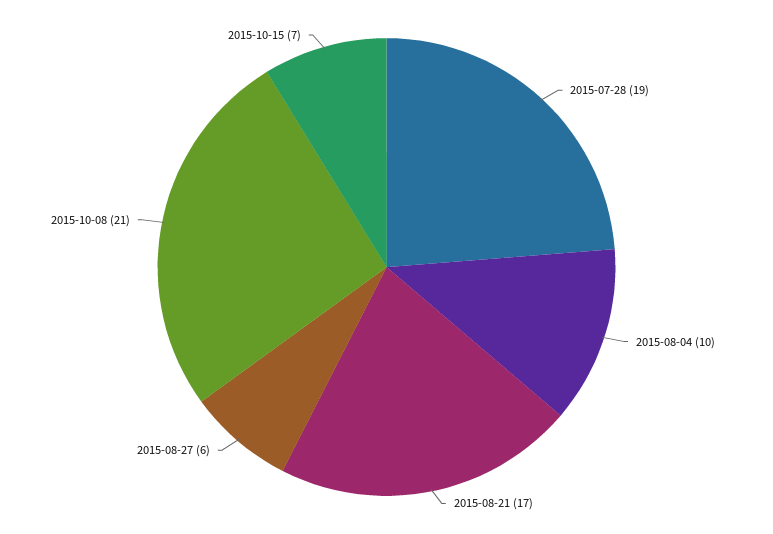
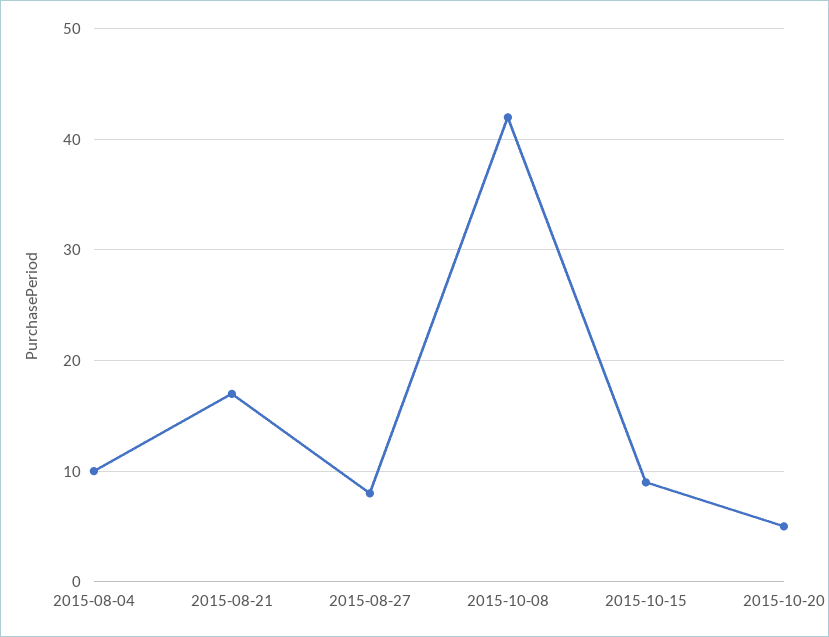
2015-07-28: 19 -> none
2015-08-27: 6 -> 8
2015-10-08: 21 -> 42
2015-10-15: 7 -> 9
2015-10-20: none -> 5

